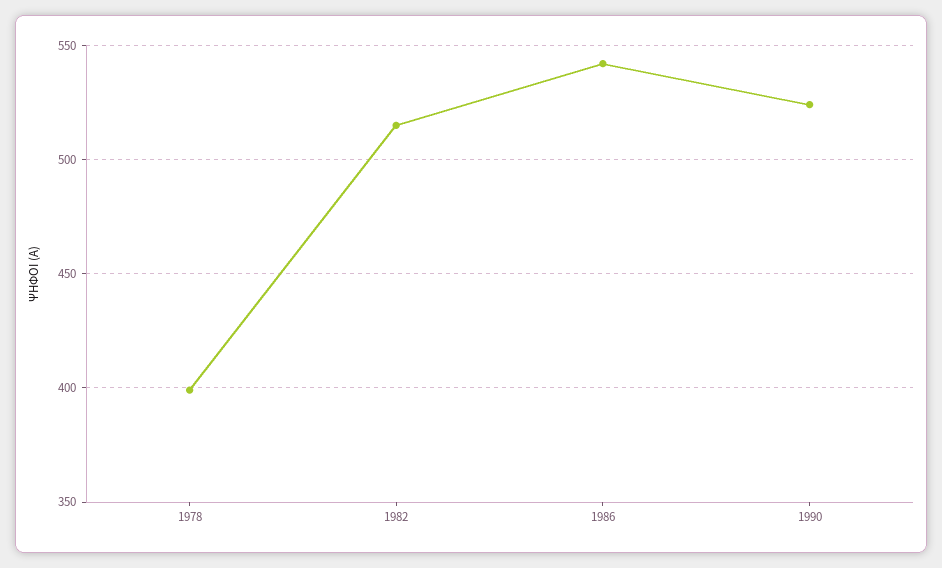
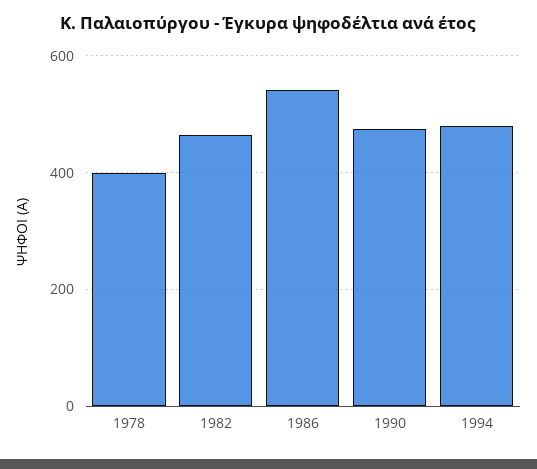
1982: 515 -> 460
1990: 525 -> 480
1994: none -> 480

